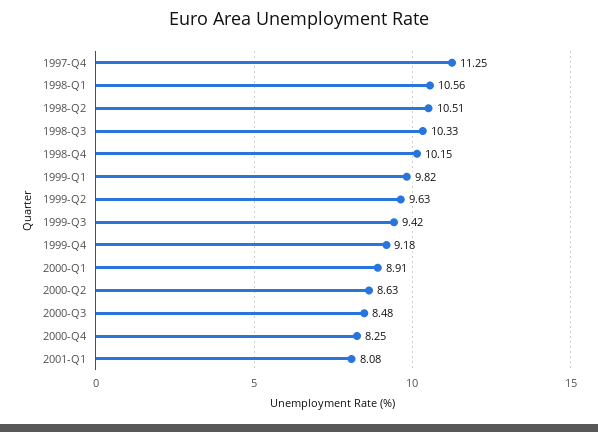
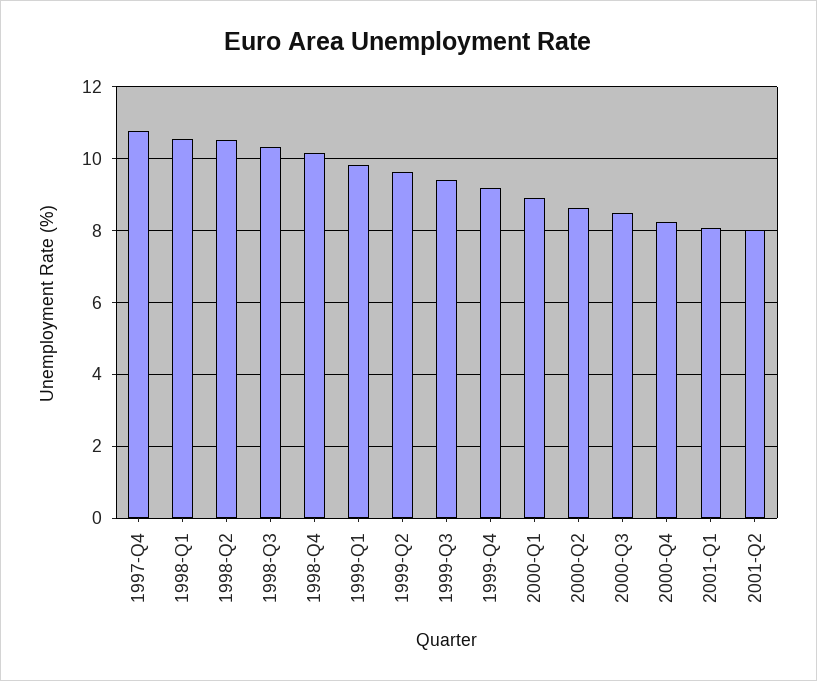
1997-Q4: 11.25 -> 10.8
2001-Q2: none -> 8

